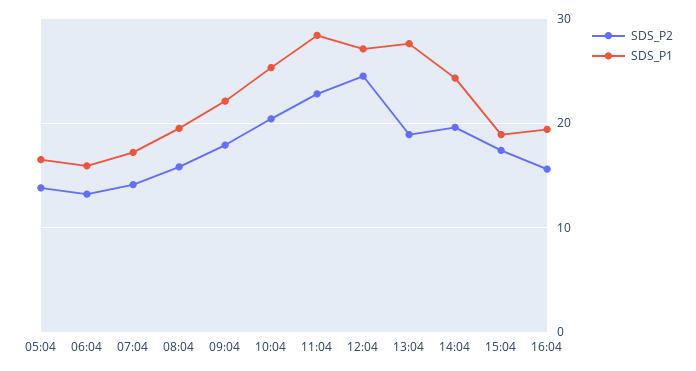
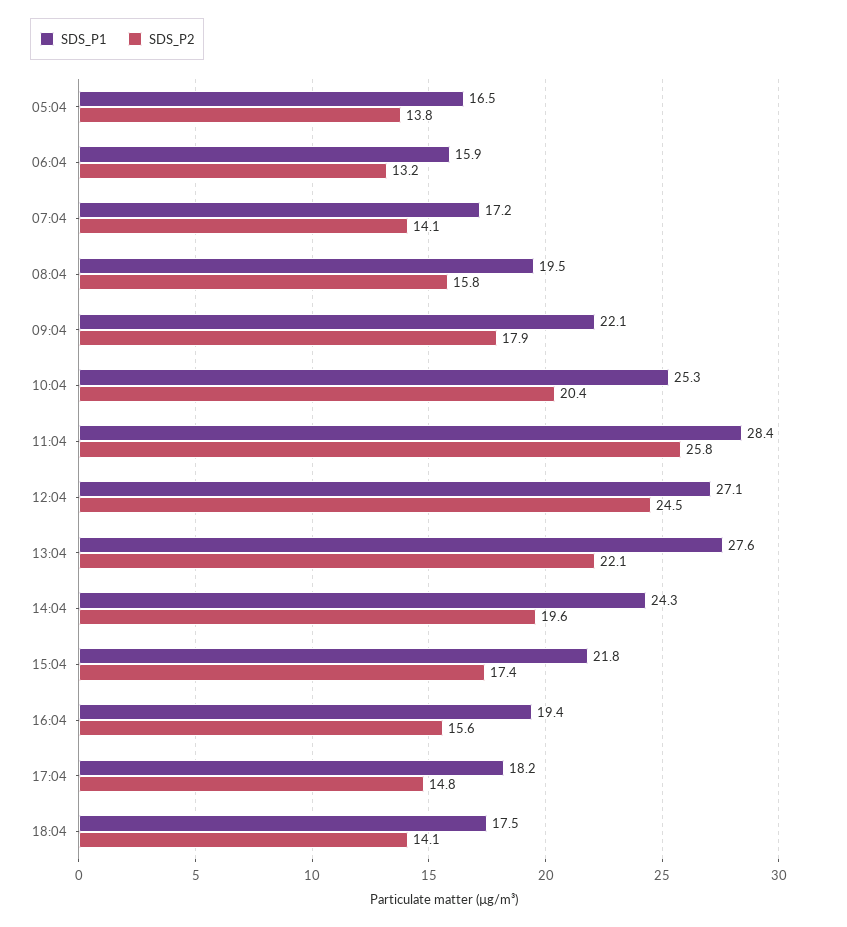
SDS_P2, 11:04: 23 -> 25.8
SDS_P2, 13:04: 19 -> 22.1
SDS_P1, 15:04: 19 -> 21.8
SDS_P1, 17:04: none -> 18.2
SDS_P2, 17:04: none -> 14.8
SDS_P1, 18:04: none -> 17.5
SDS_P2, 18:04: none -> 14.1

